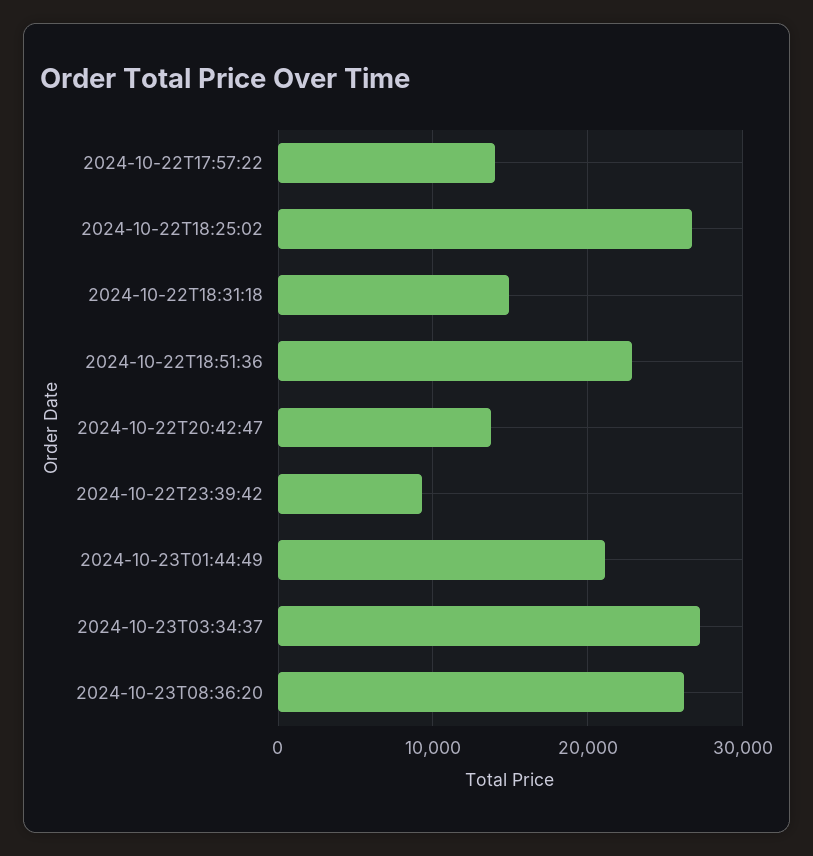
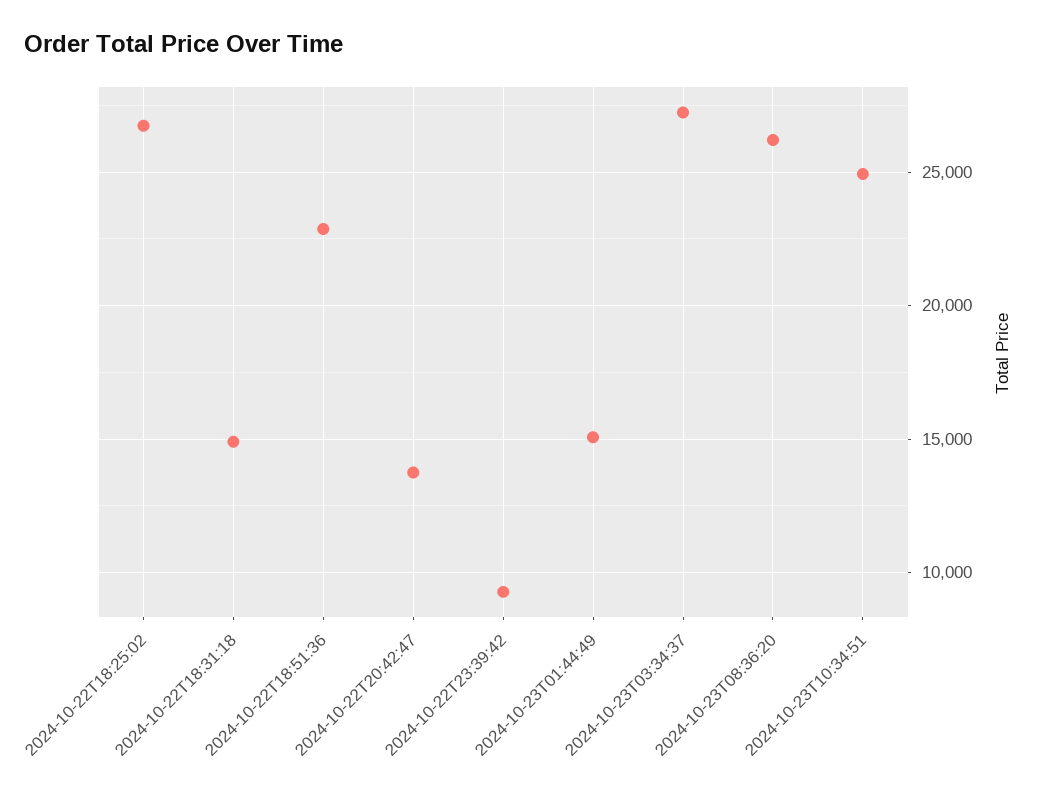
2024-10-22T17:57:22: 14000 -> none
2024-10-23T01:44:49: 21000 -> 15000
2024-10-23T10:34:51: none -> 25000

